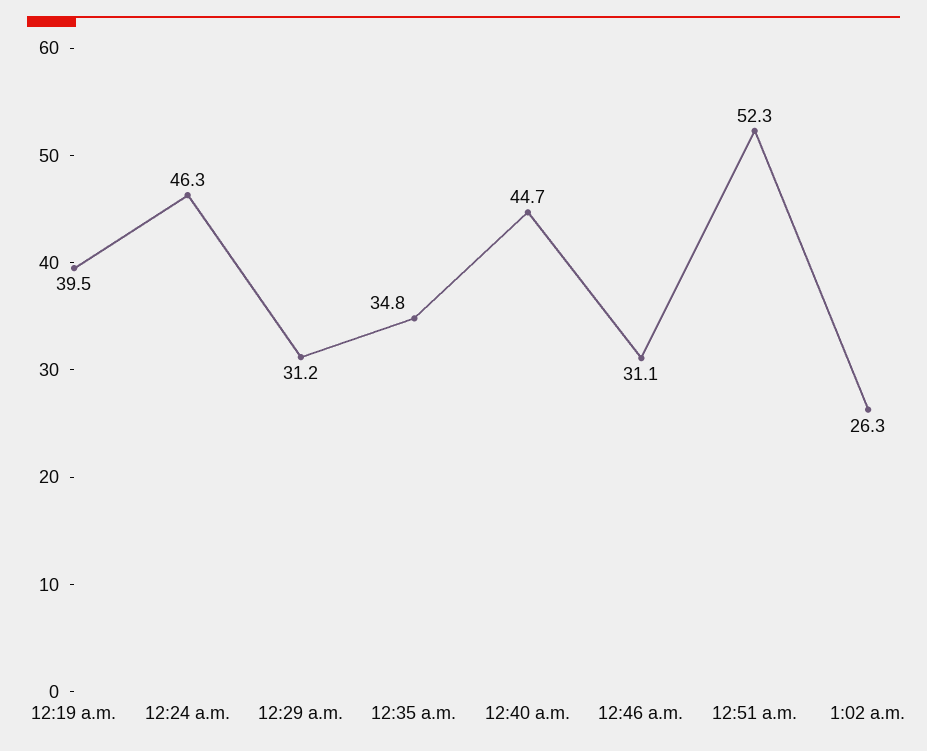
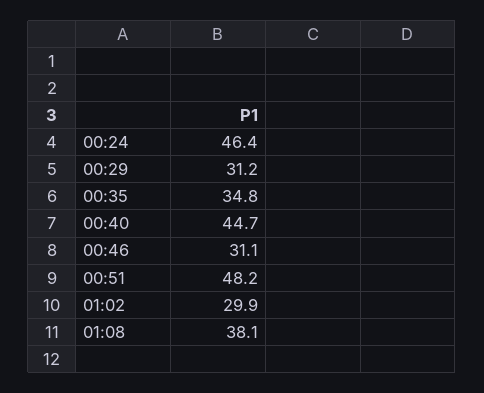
12:19 a.m.: 39.5 -> none
12:24 a.m.: 46.3 -> 46.4
12:51 a.m.: 52.3 -> 48.2
1:02 a.m.: 26.3 -> 29.9
01:08: none -> 38.1

